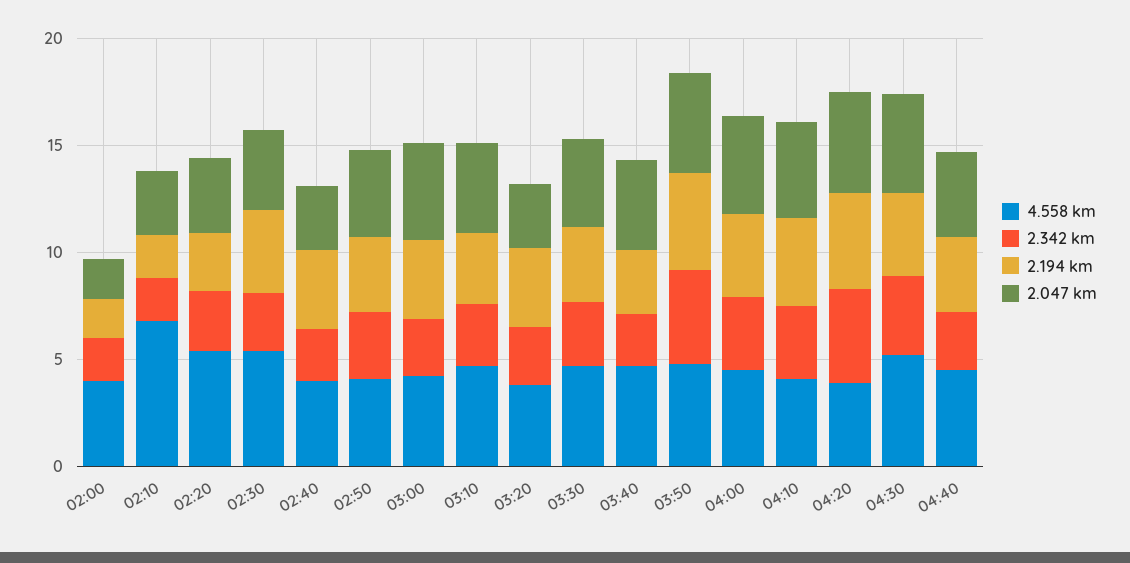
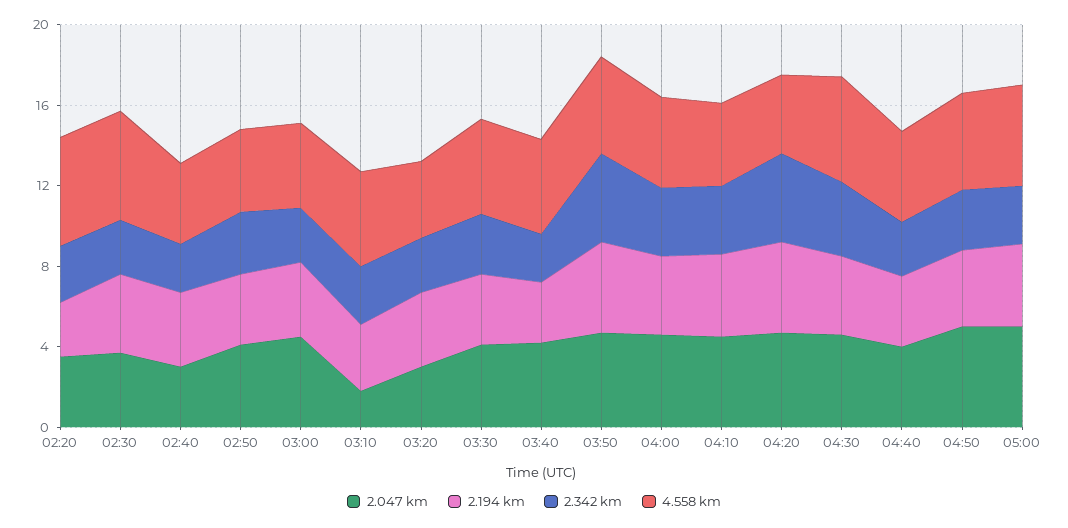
4.558 km, 02:00: 4 -> none
2.342 km, 02:00: 2 -> none
2.194 km, 02:00: 2 -> none
2.047 km, 02:00: 2 -> none
4.558 km, 02:10: 7 -> none
2.342 km, 02:10: 2 -> none
2.194 km, 02:10: 2 -> none
2.047 km, 02:10: 3 -> none
2.047 km, 03:10: 4 -> 2
2.047 km, 04:50: none -> 5
2.194 km, 04:50: none -> 4
2.342 km, 04:50: none -> 3
4.558 km, 04:50: none -> 5
2.047 km, 05:00: none -> 5
2.194 km, 05:00: none -> 4
2.342 km, 05:00: none -> 3
4.558 km, 05:00: none -> 5

